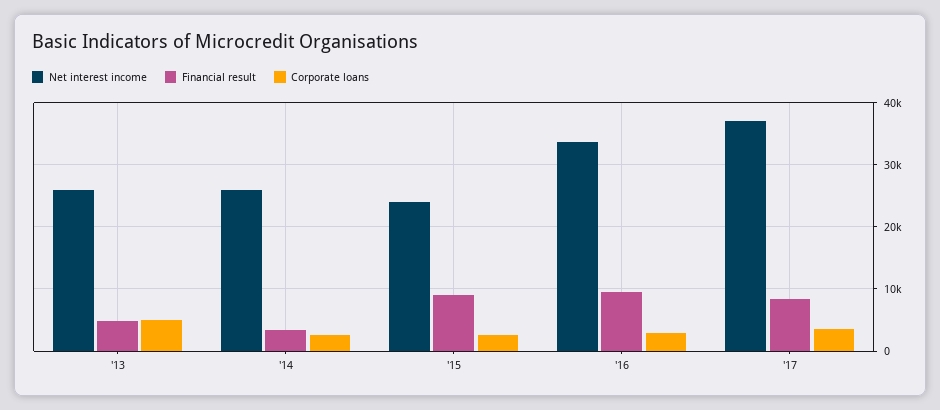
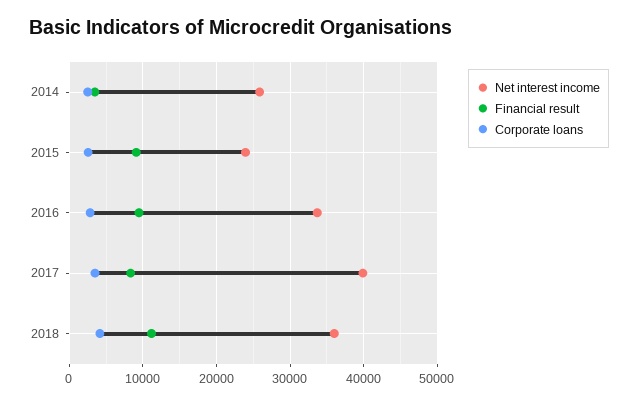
Net interest income, '13: 26000 -> none
Financial result, '13: 5000 -> none
Corporate loans, '13: 5000 -> none
Net interest income, '17: 37000 -> 40000
Net interest income, 2018: none -> 36000
Financial result, 2018: none -> 11000
Corporate loans, 2018: none -> 4000

